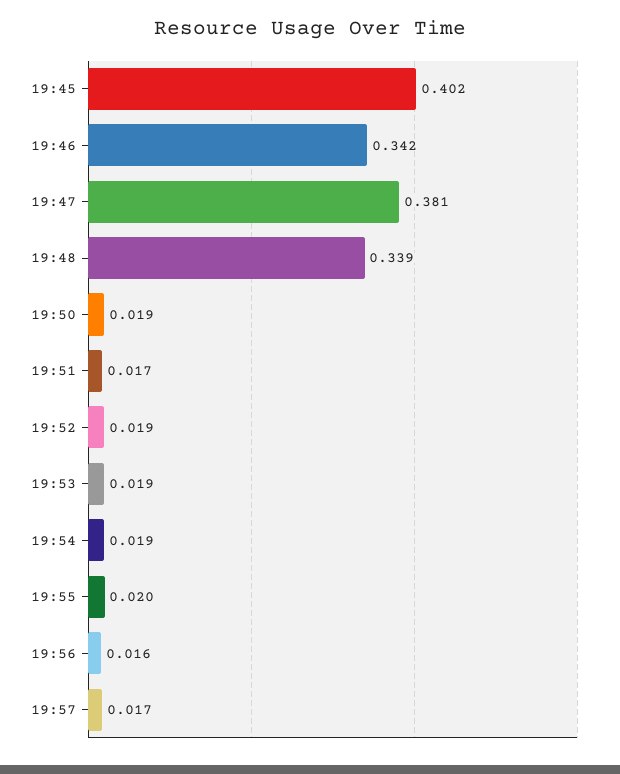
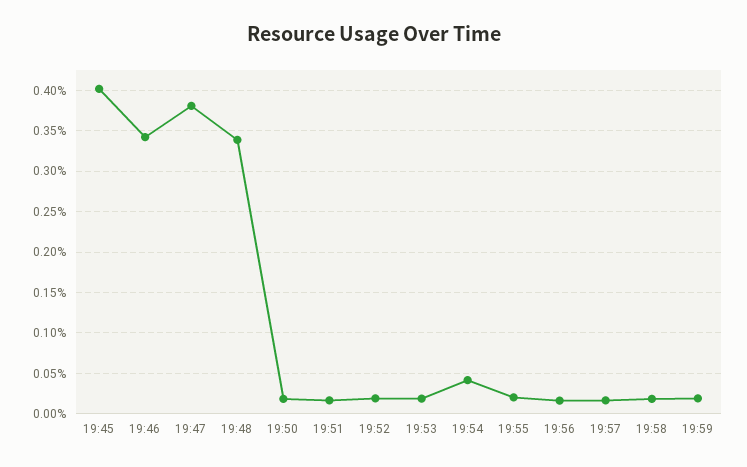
19:54: 0.019 -> 0.04
19:58: none -> 0.02
19:59: none -> 0.02

